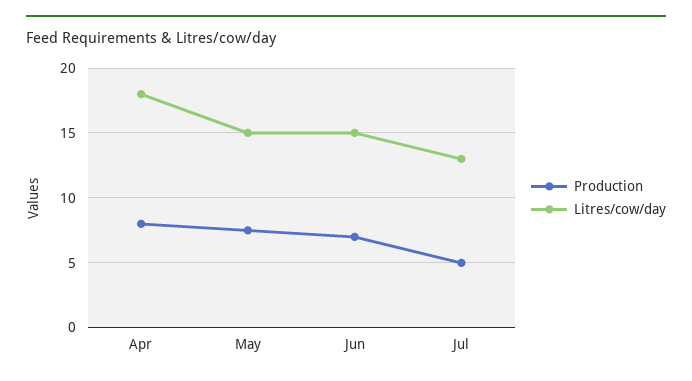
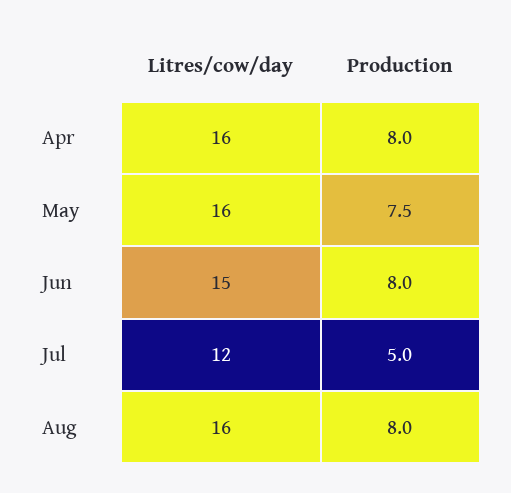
Litres/cow/day, Apr: 18 -> 16
Litres/cow/day, May: 15 -> 16
Production, Jun: 7 -> 8
Litres/cow/day, Jul: 13 -> 12
Litres/cow/day, Aug: none -> 16
Production, Aug: none -> 8

